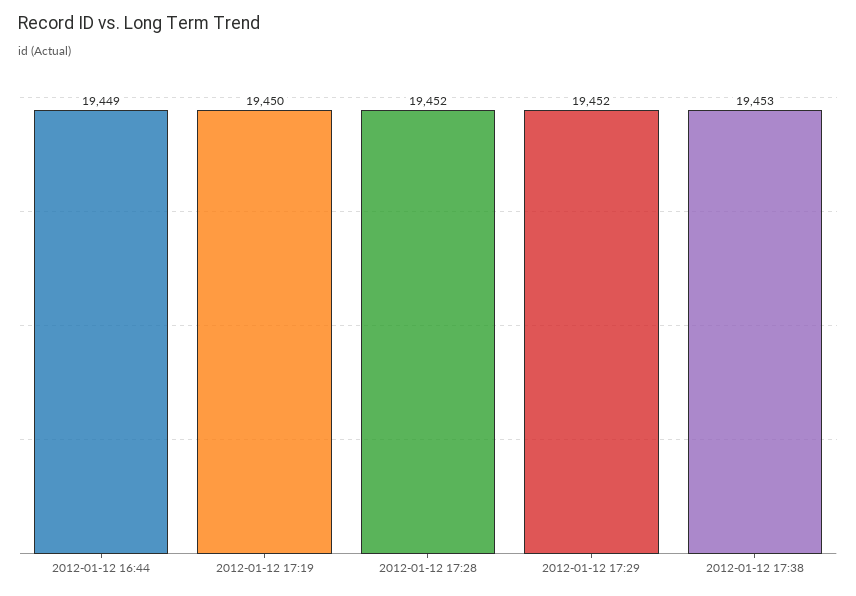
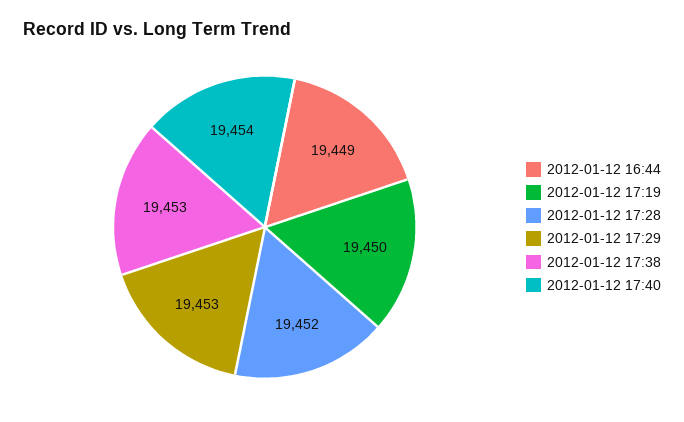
2012-01-12 17:29: 19452 -> 19453
2012-01-12 17:40: none -> 19454

